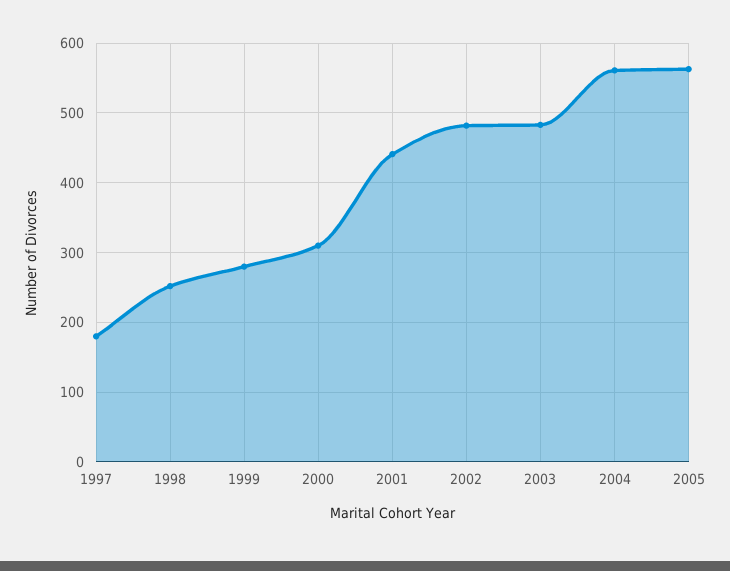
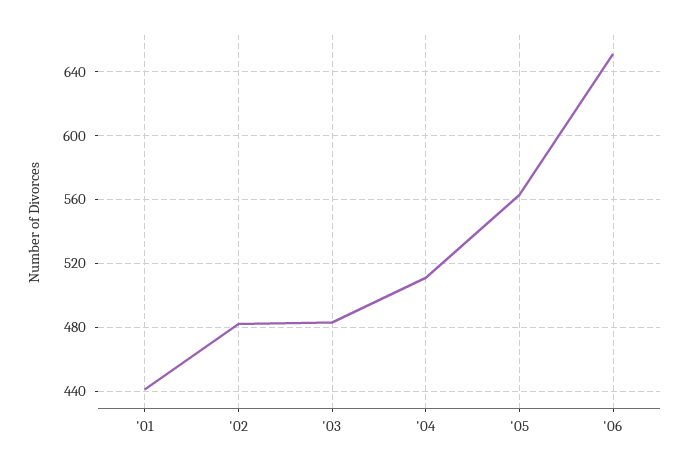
1997: 180 -> none
1998: 250 -> none
1999: 280 -> none
2000: 310 -> none
2004: 560 -> 510
'06: none -> 650

